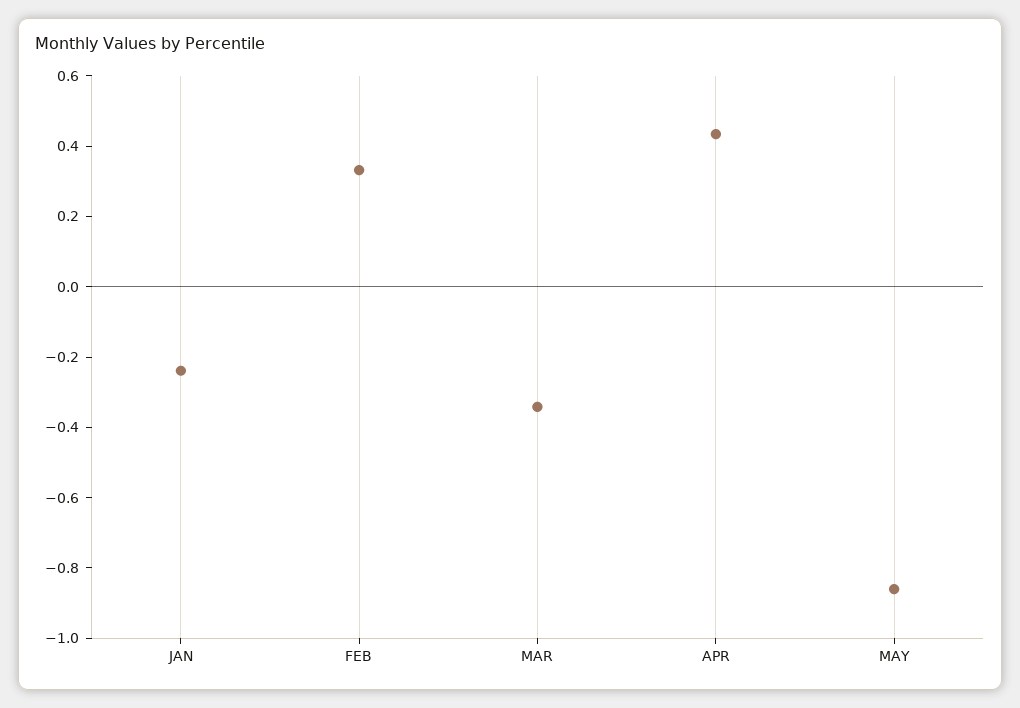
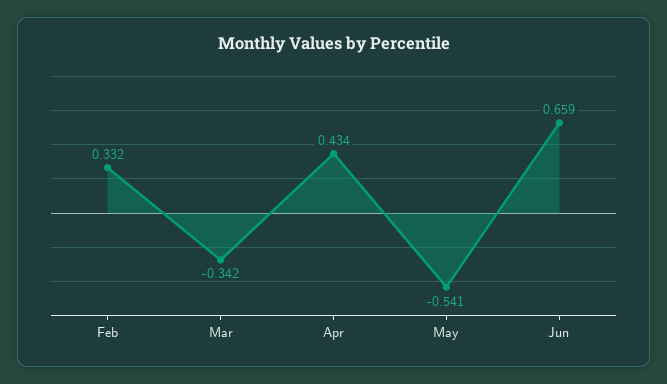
JAN: -0.25 -> none
MAY: -0.85 -> -0.541
Jun: none -> 0.659

